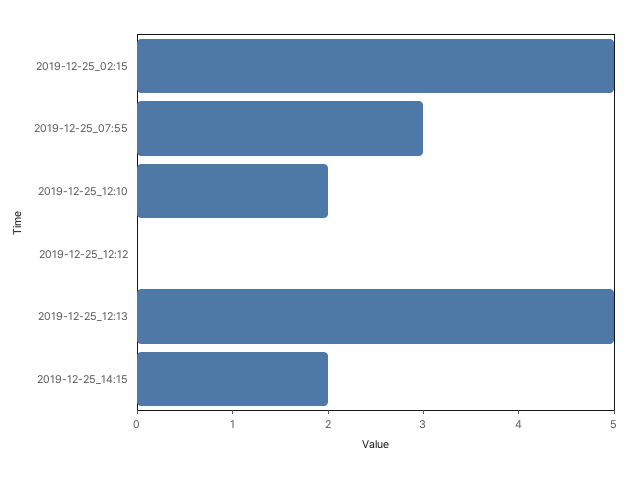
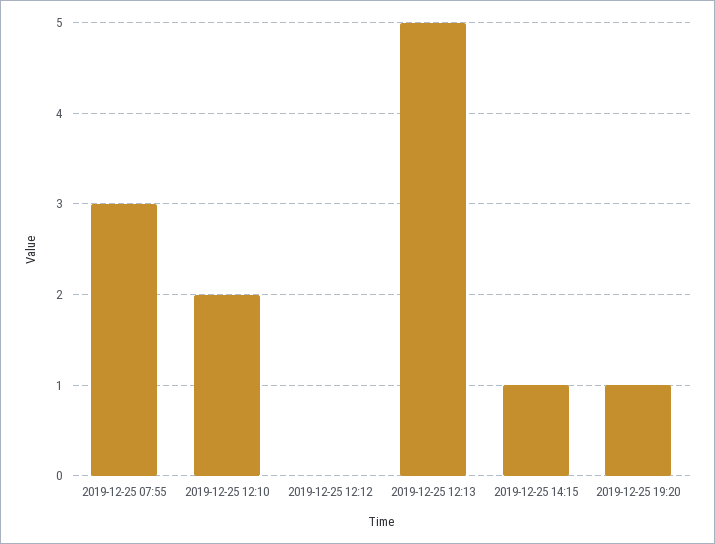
2019-12-25_02:15: 5 -> none
2019-12-25_14:15: 2 -> 1
2019-12-25 19:20: none -> 1

